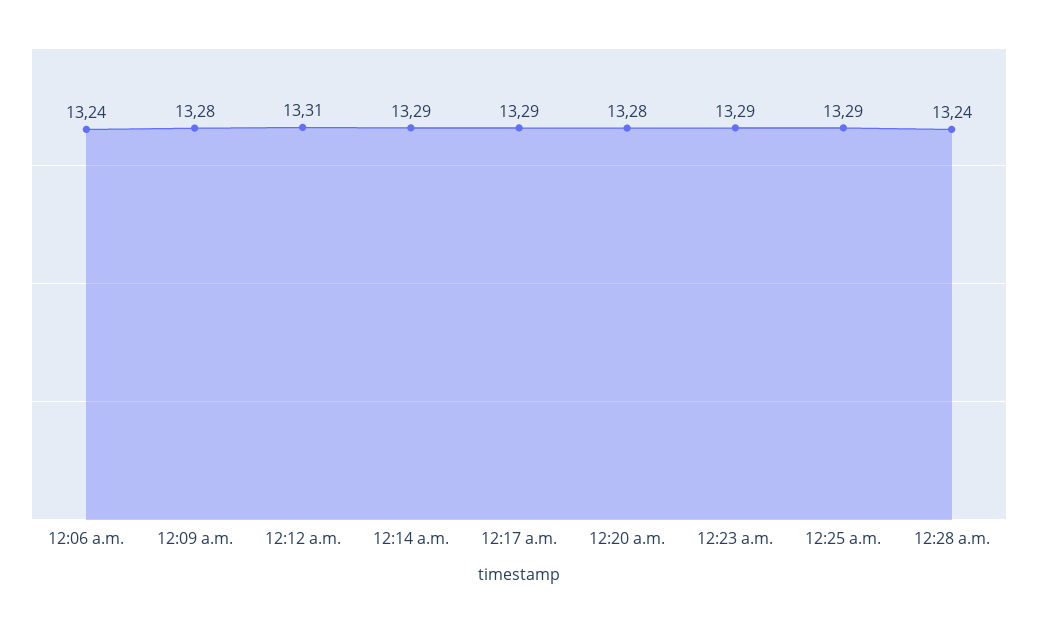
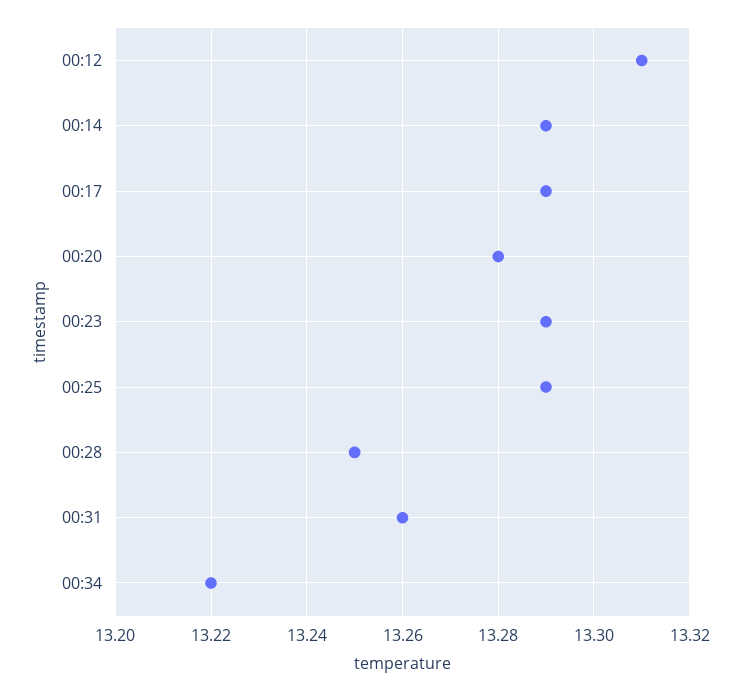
12:06 a.m.: 13.24 -> none
12:09 a.m.: 13.28 -> none
12:28 a.m.: 13.24 -> 13.25
00:31: none -> 13.26
00:34: none -> 13.22

